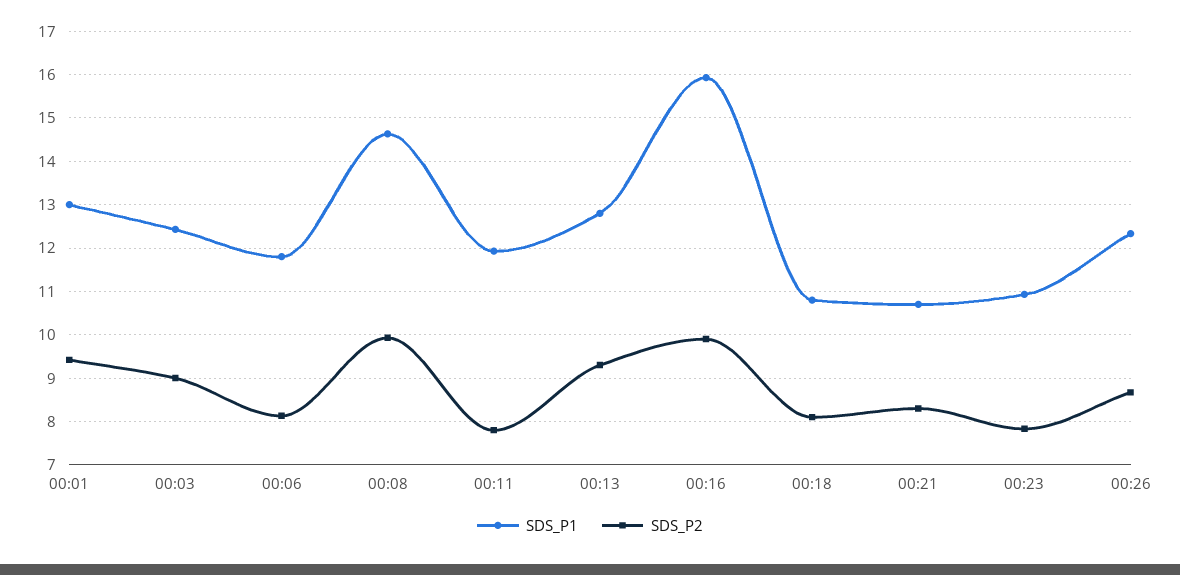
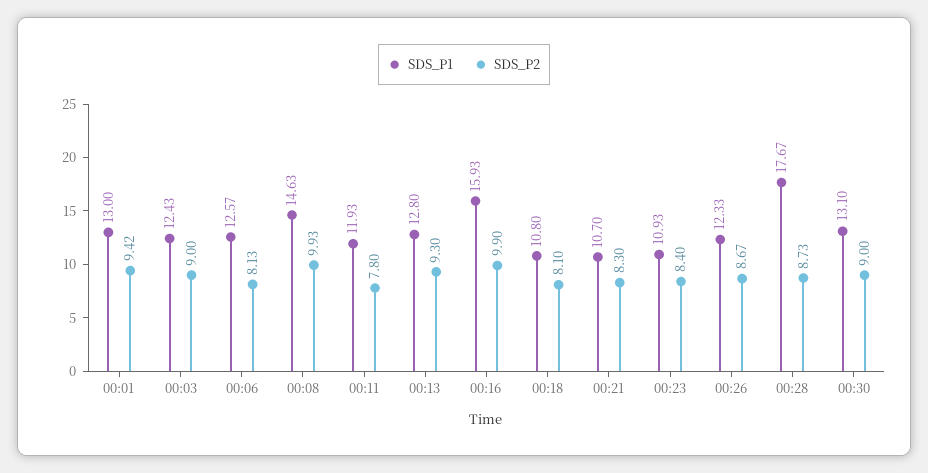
SDS_P1, 00:06: 11.8 -> 12.57
SDS_P2, 00:23: 7.8 -> 8.4
SDS_P1, 00:28: none -> 17.67
SDS_P2, 00:28: none -> 8.73
SDS_P1, 00:30: none -> 13.1
SDS_P2, 00:30: none -> 9

